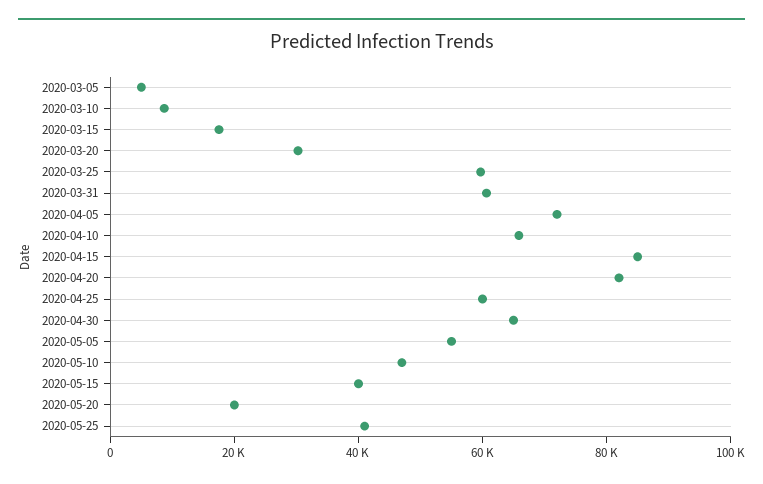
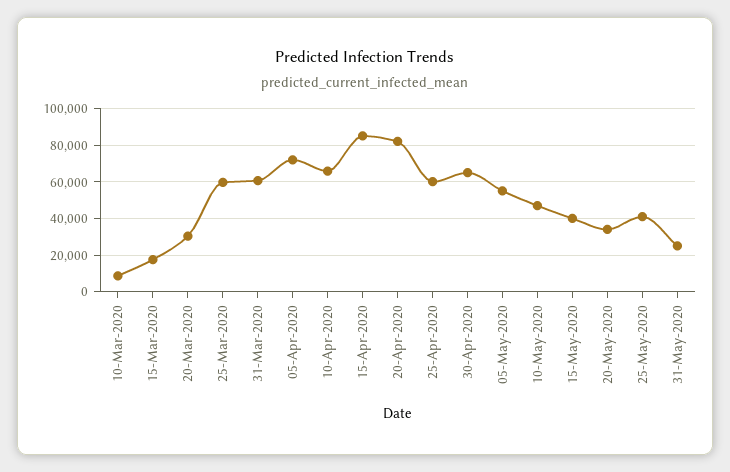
2020-03-05: 5000 -> none
2020-05-20: 20000 -> 35000
31-May-2020: none -> 25000

